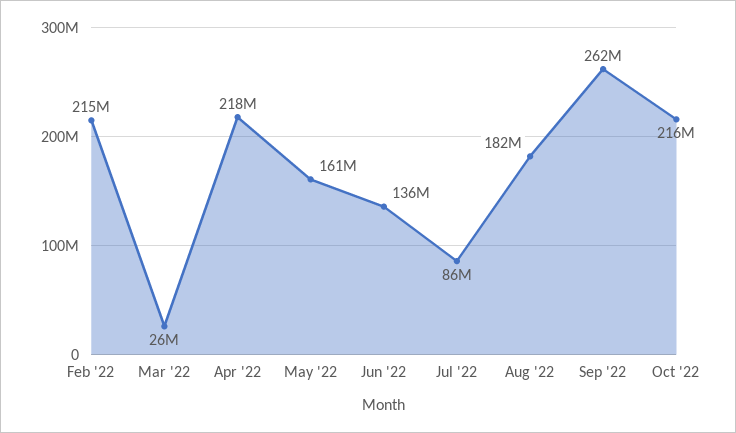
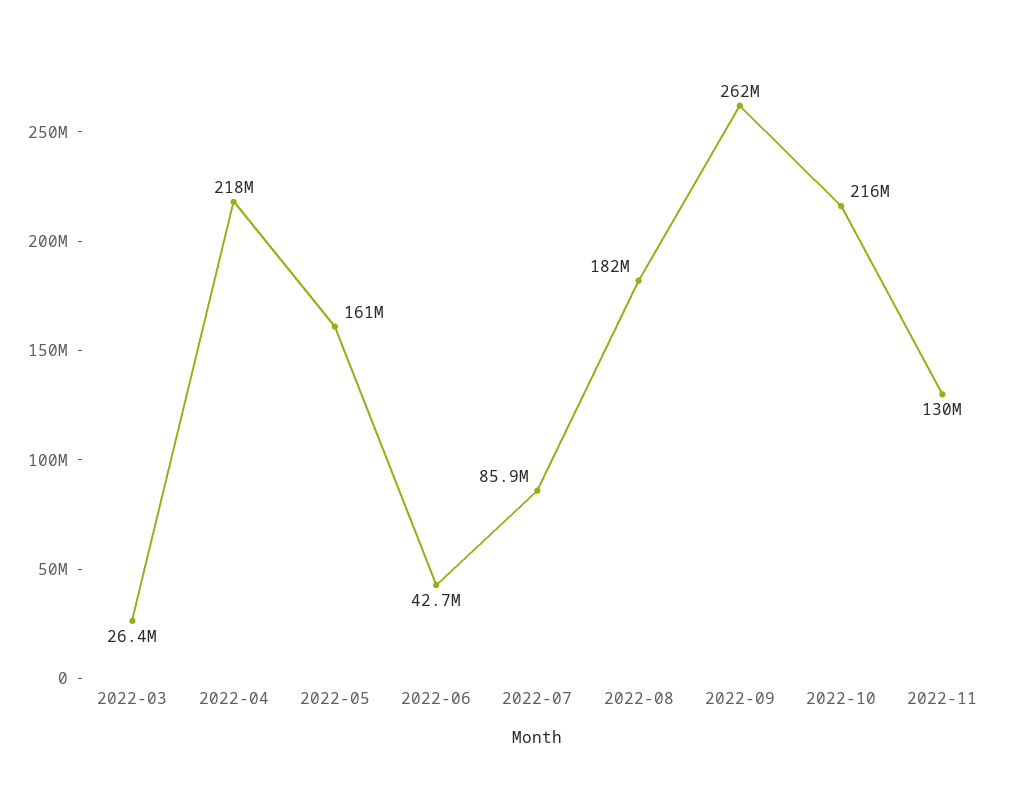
Feb '22: 215000000 -> none
Jun '22: 136000000 -> 42700000
2022-11: none -> 130000000

